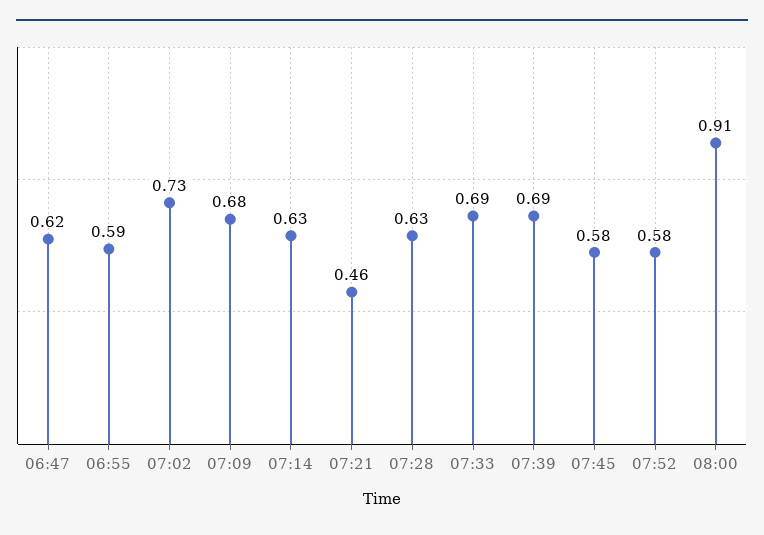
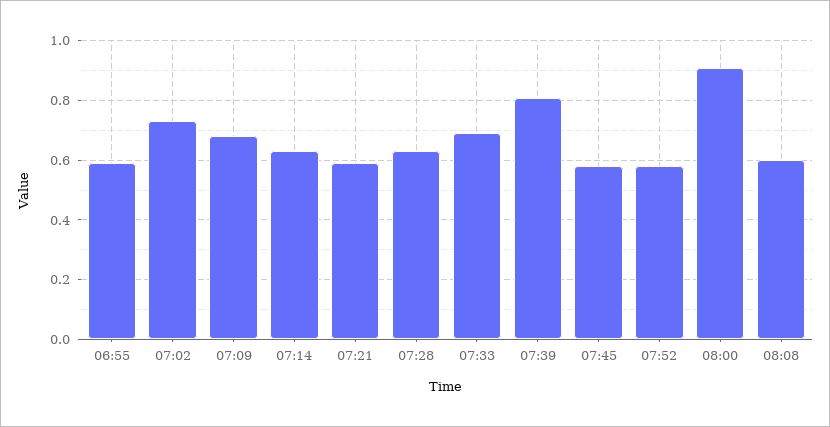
06:47: 0.62 -> none
07:21: 0.46 -> 0.6
07:39: 0.69 -> 0.8
08:08: none -> 0.6

